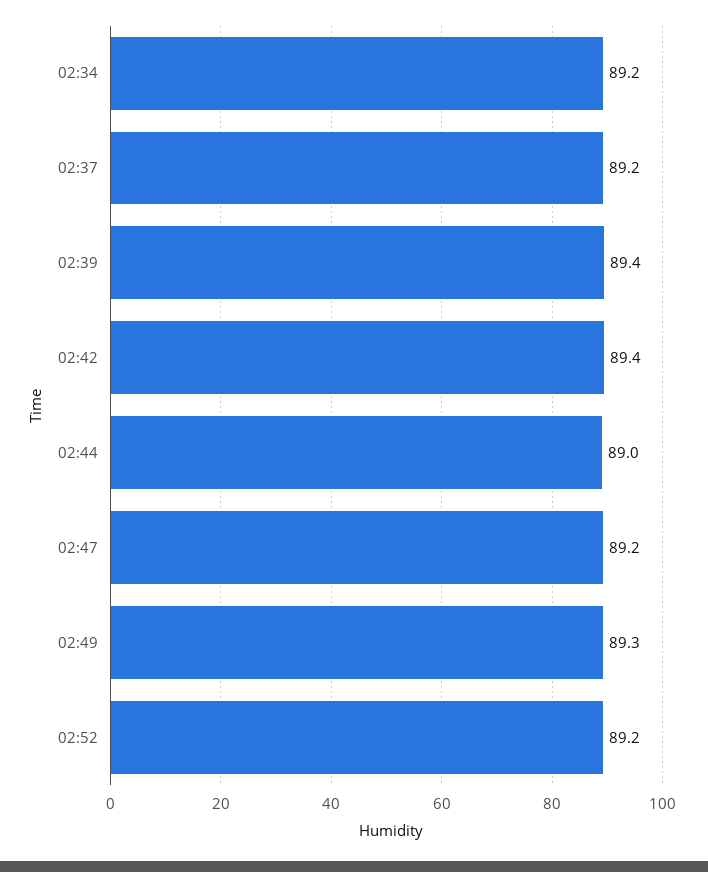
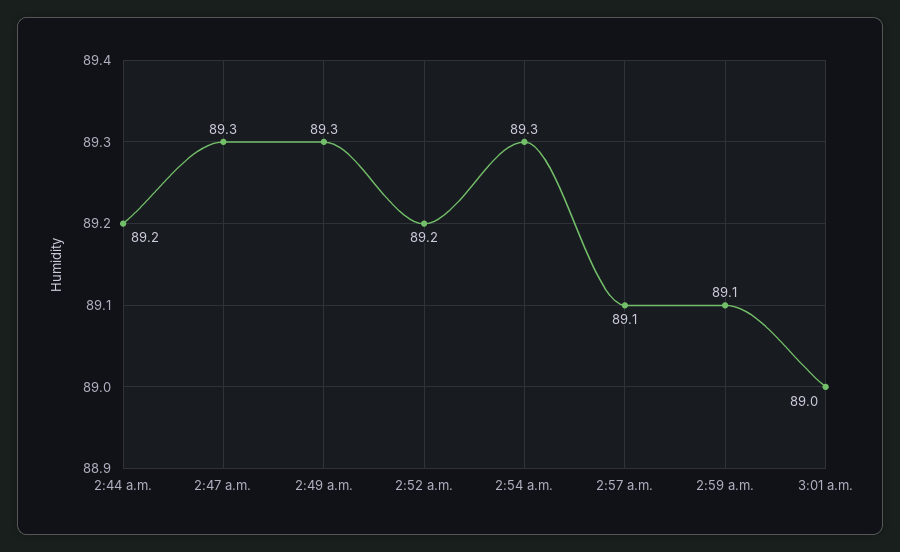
02:34: 89.2 -> none
02:37: 89.2 -> none
02:39: 89.4 -> none
02:42: 89.4 -> none
02:44: 89 -> 89.2
02:47: 89.2 -> 89.3
2:54 a.m.: none -> 89.3
2:57 a.m.: none -> 89.1
2:59 a.m.: none -> 89.1
3:01 a.m.: none -> 89

